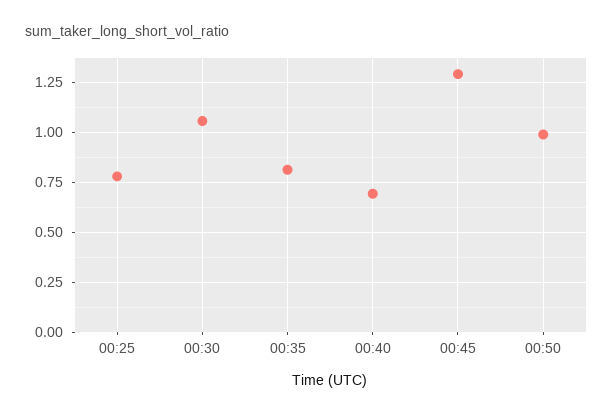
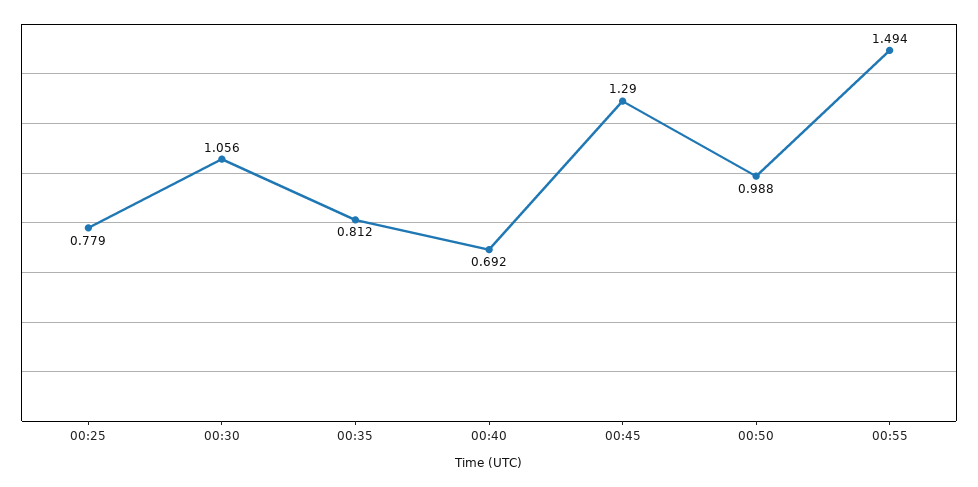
00:55: none -> 1.494

